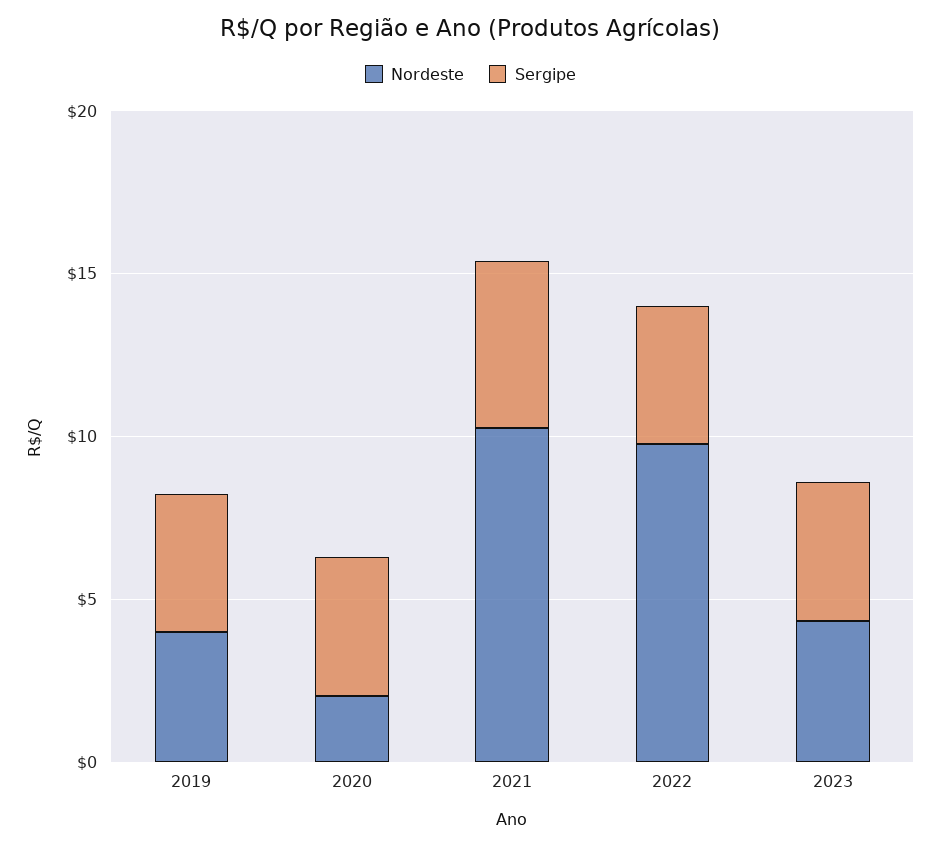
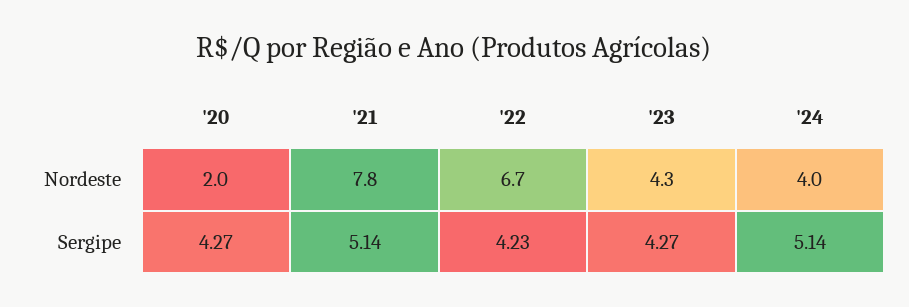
Nordeste, 2019: 4 -> none
Sergipe, 2019: 4 -> none
Nordeste, 2021: 10 -> 7.8
Nordeste, 2022: 10 -> 6.7
Nordeste, '24: none -> 4
Sergipe, '24: none -> 5.14

